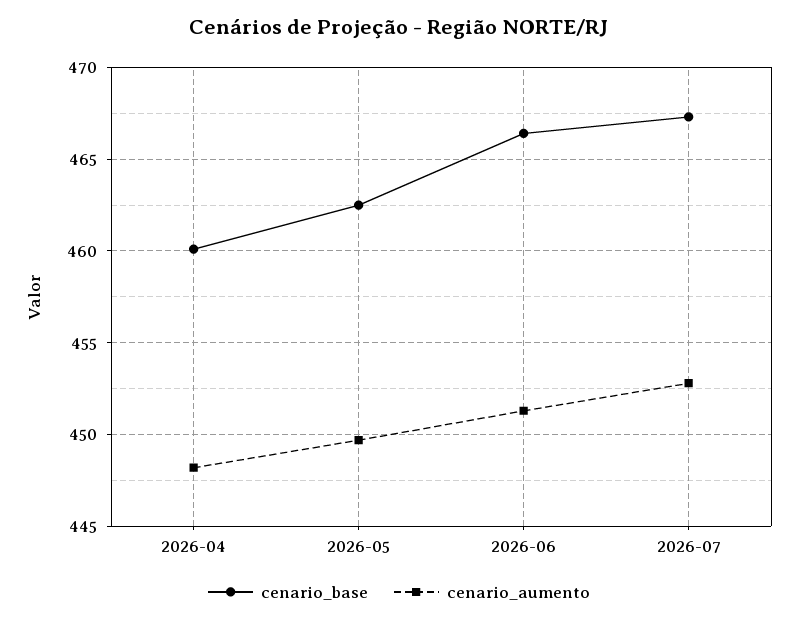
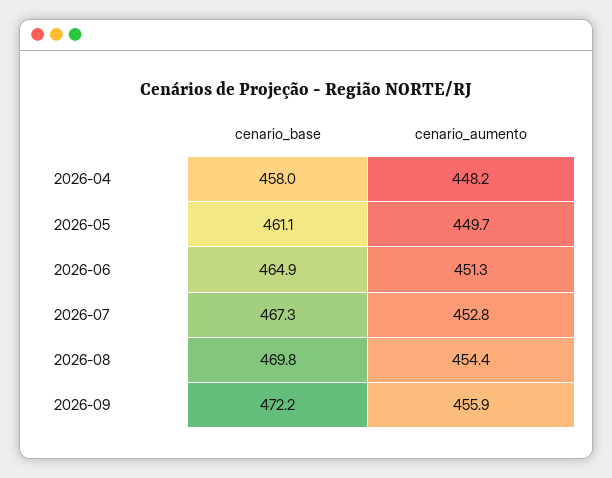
cenario_base, 2026-04: 460 -> 458
cenario_base, 2026-05: 462.5 -> 461.1
cenario_base, 2026-06: 466.5 -> 464.9
cenario_base, 2026-08: none -> 469.8
cenario_aumento, 2026-08: none -> 454.4
cenario_base, 2026-09: none -> 472.2
cenario_aumento, 2026-09: none -> 455.9

